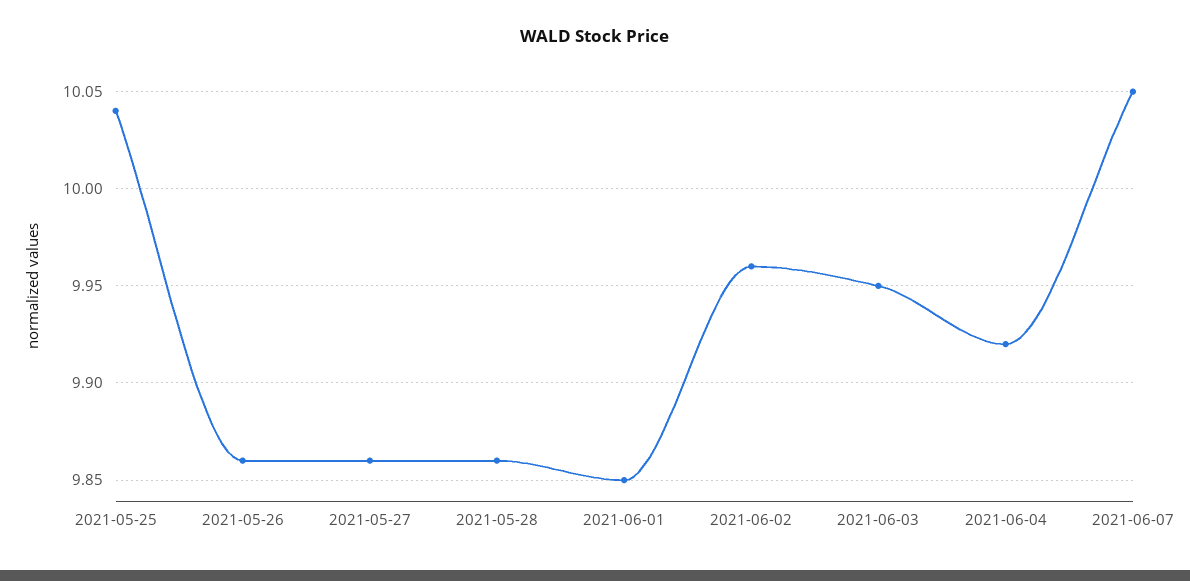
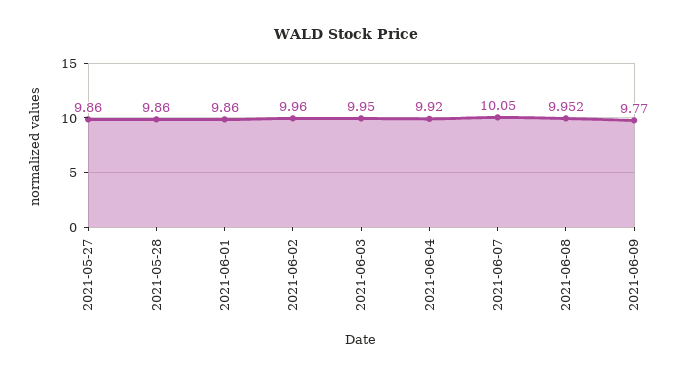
2021-05-25: 10.04 -> none
2021-05-26: 9.86 -> none
2021-06-01: 9.85 -> 9.86
2021-06-08: none -> 9.952
2021-06-09: none -> 9.77

